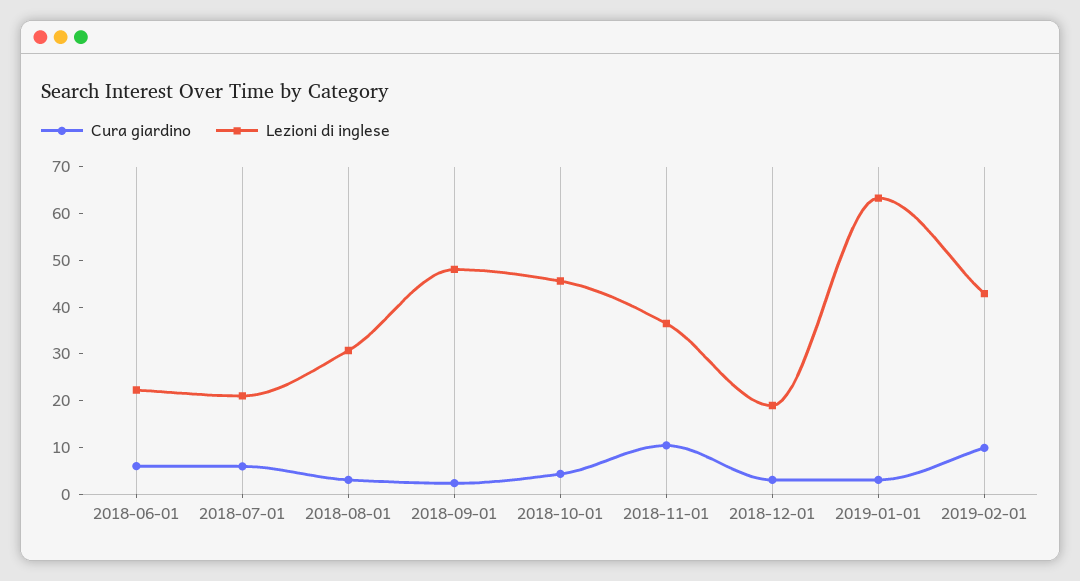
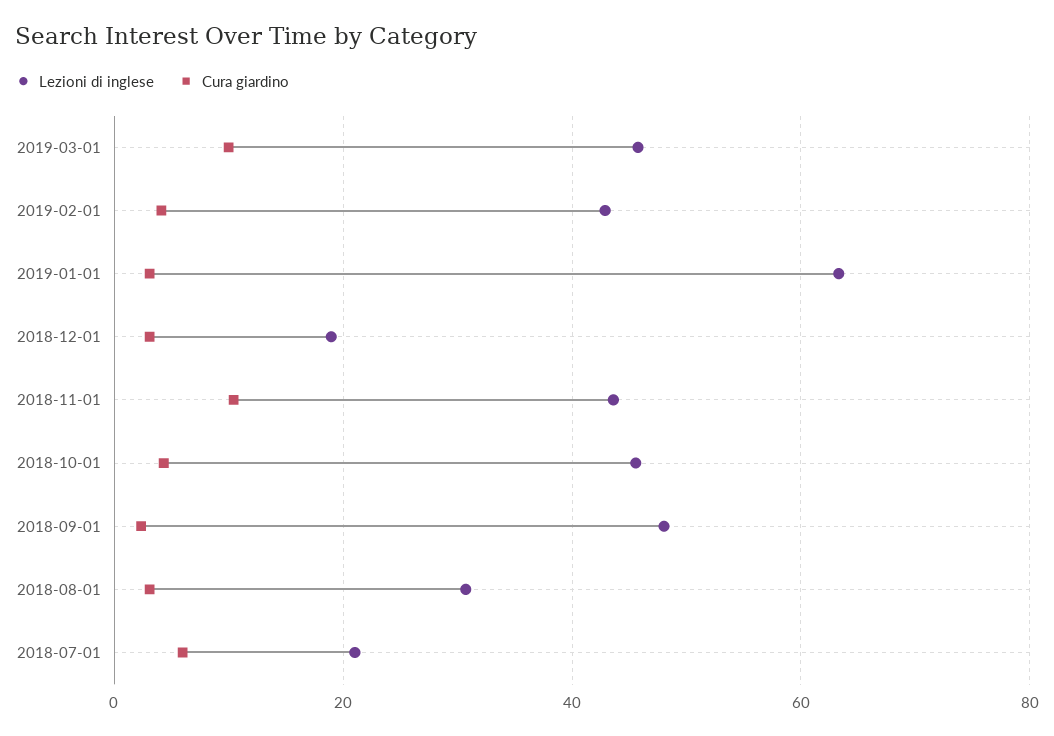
Cura giardino, 2018-06-01: 6 -> none
Lezioni di inglese, 2018-06-01: 22 -> none
Lezioni di inglese, 2018-11-01: 36 -> 44
Cura giardino, 2019-02-01: 10 -> 4
Lezioni di inglese, 2019-03-01: none -> 46
Cura giardino, 2019-03-01: none -> 10

